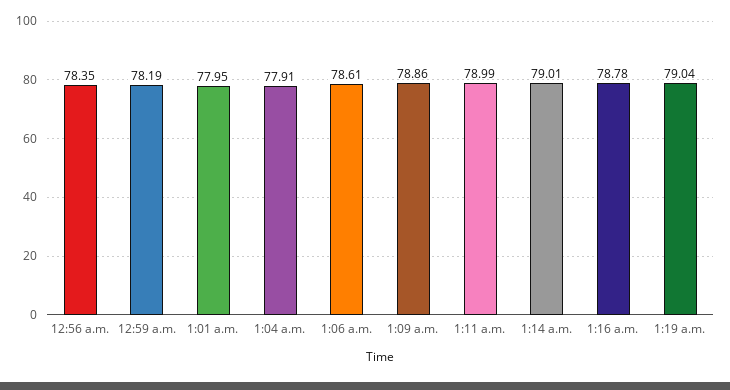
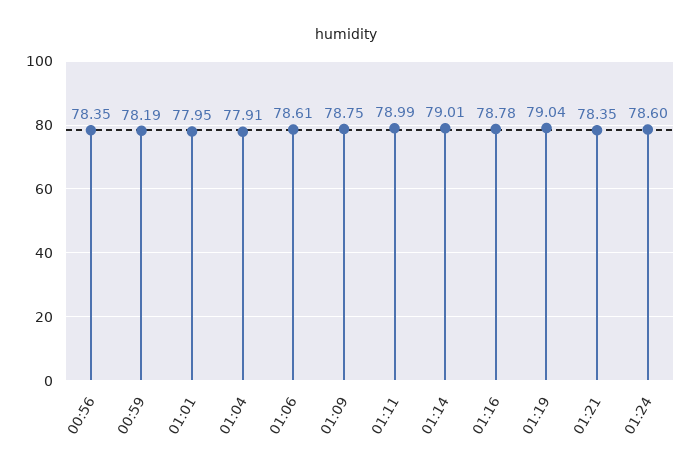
1:09 a.m.: 78.86 -> 78.75
01:21: none -> 78.35
01:24: none -> 78.6

